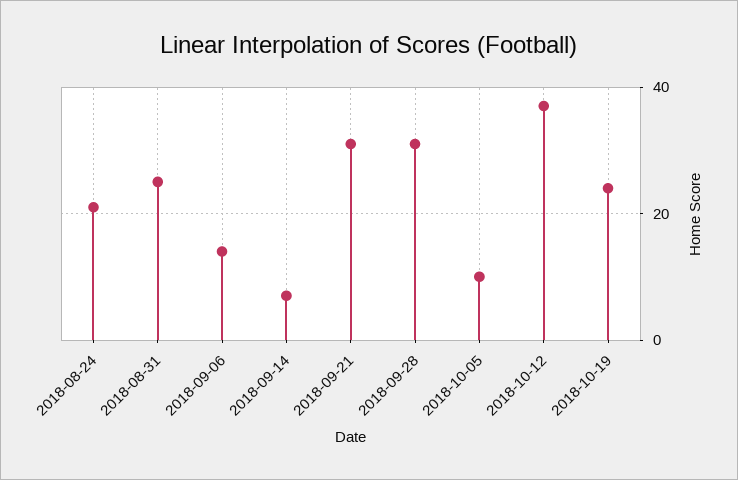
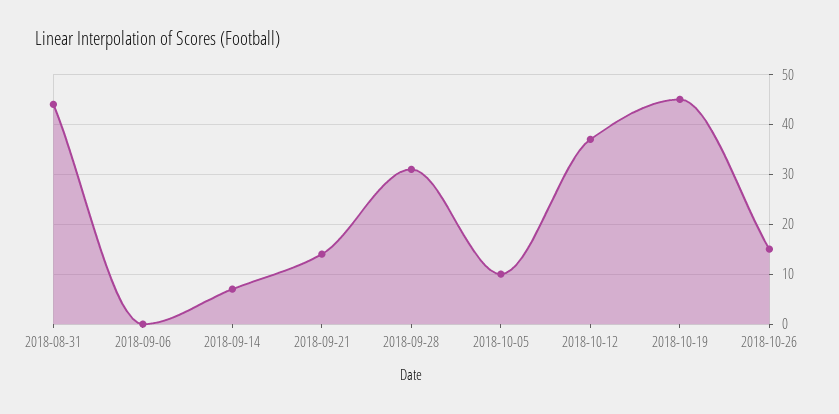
2018-08-24: 20 -> none
2018-08-31: 25 -> 45
2018-09-06: 15 -> 0
2018-09-21: 30 -> 15
2018-10-19: 25 -> 45
2018-10-26: none -> 15

